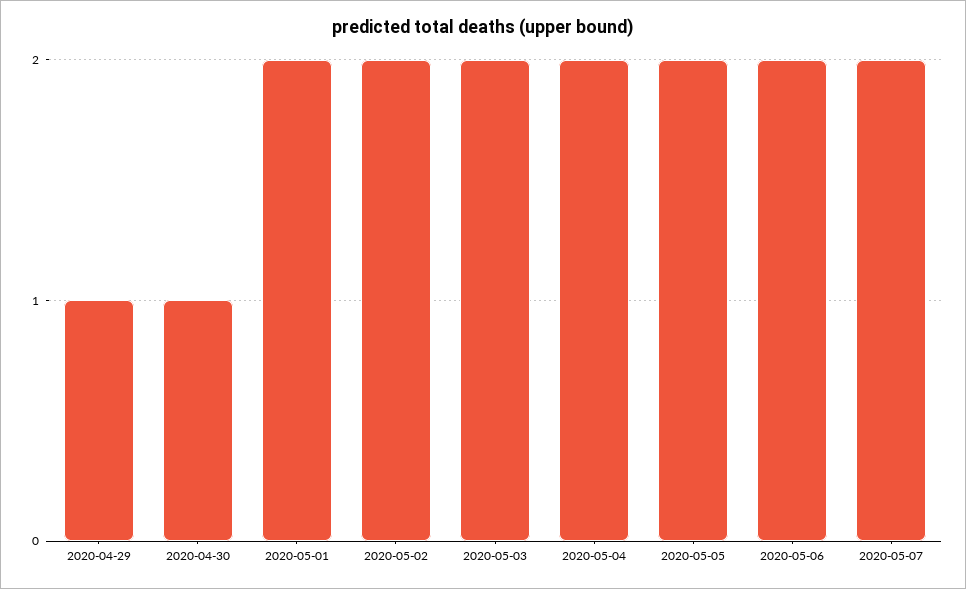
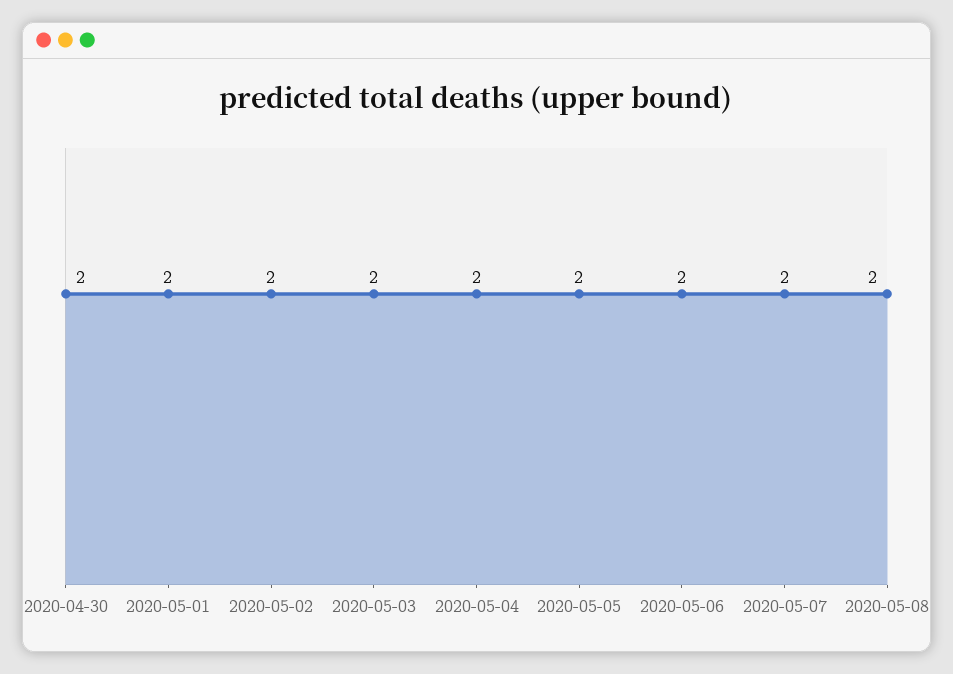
2020-04-29: 1 -> none
2020-04-30: 1 -> 2
2020-05-08: none -> 2

